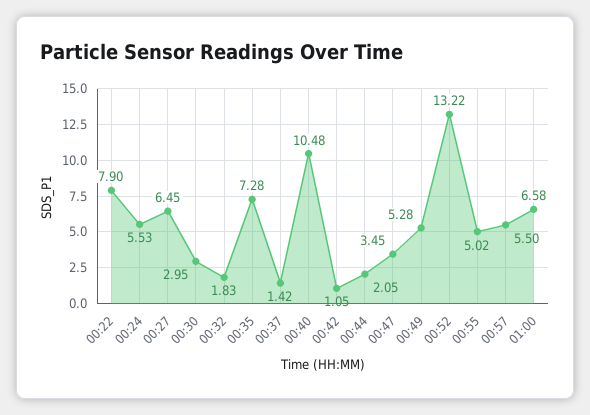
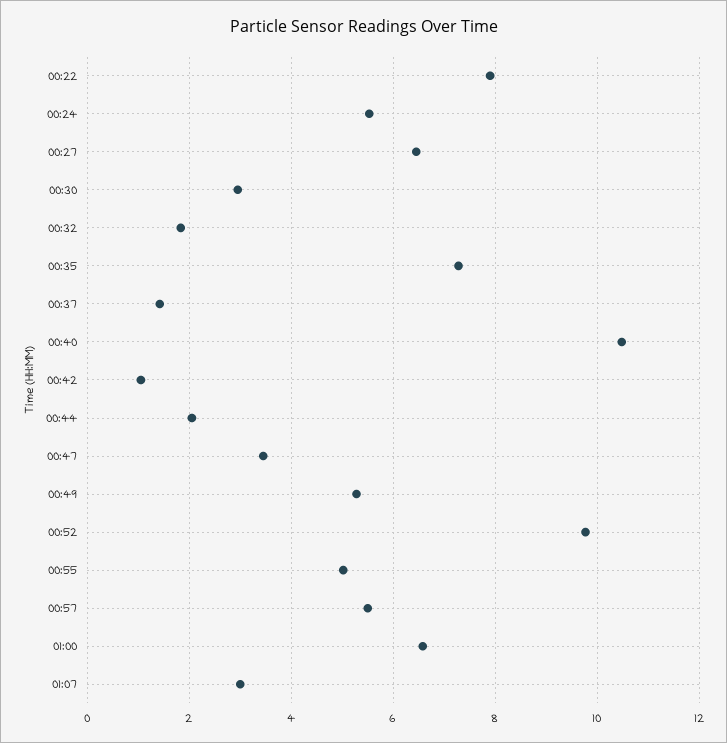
00:52: 13.22 -> 9.8
01:07: none -> 3

